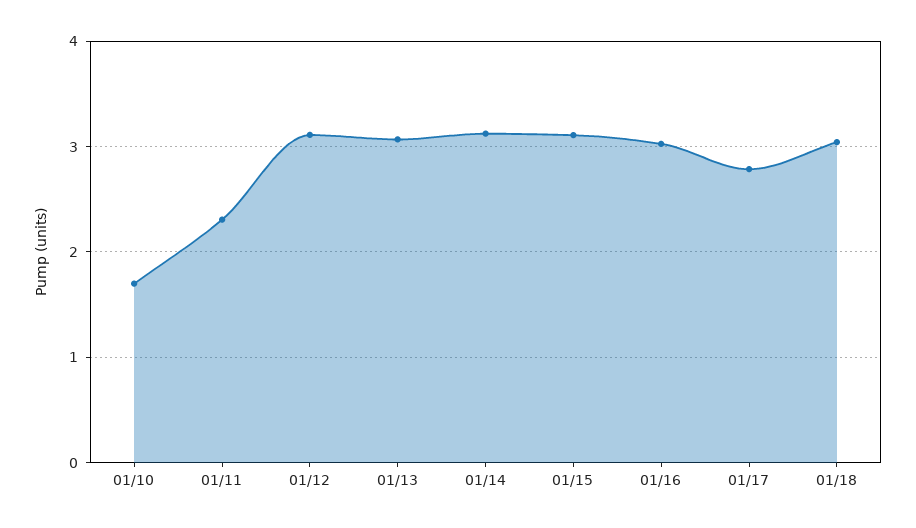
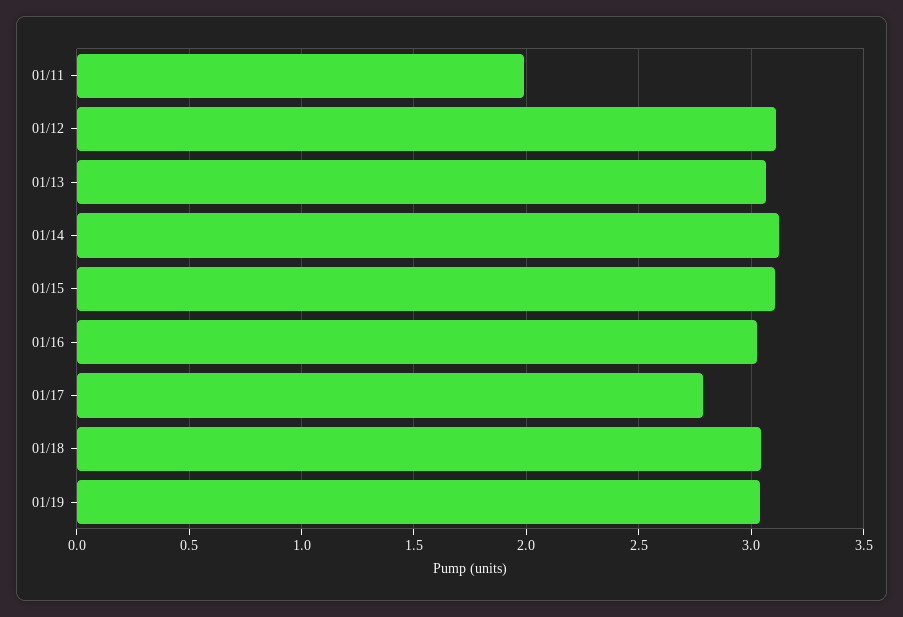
01/10: 1.7 -> none
01/11: 2.3 -> 2
01/19: none -> 3.05

